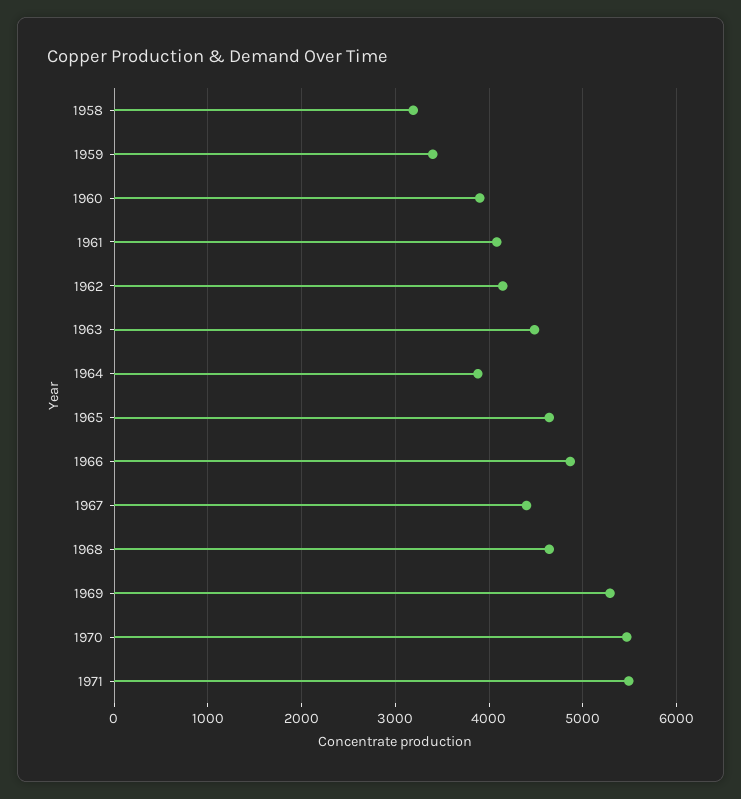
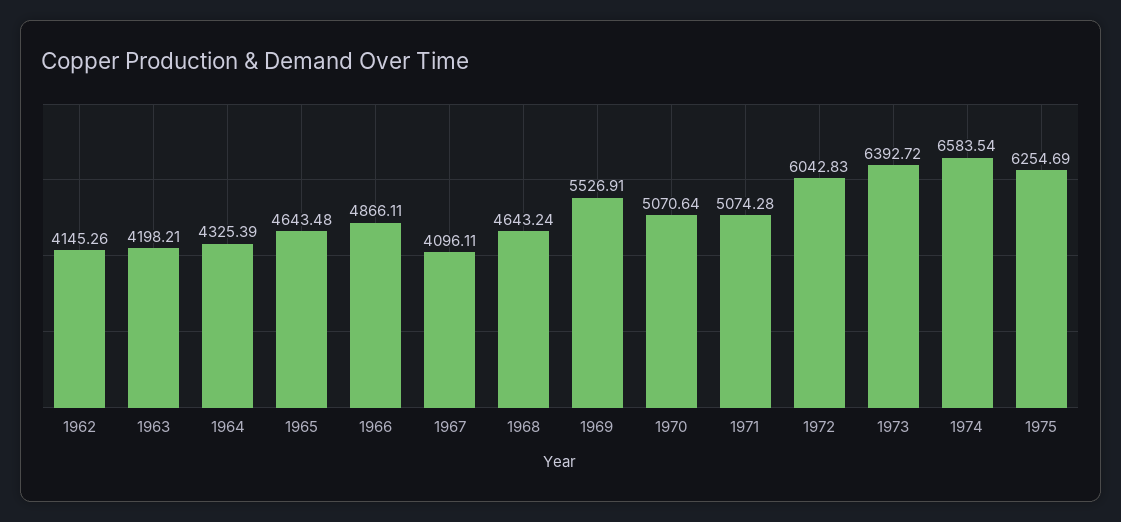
1958: 3200 -> none
1959: 3400 -> none
1960: 3900 -> none
1961: 4100 -> none
1963: 4500 -> 4198.21
1964: 3900 -> 4325.39
1967: 4400 -> 4096.11
1969: 5300 -> 5526.91
1970: 5500 -> 5070.64
1971: 5500 -> 5074.28
1972: none -> 6042.83
1973: none -> 6392.72
1974: none -> 6583.54
1975: none -> 6254.69

